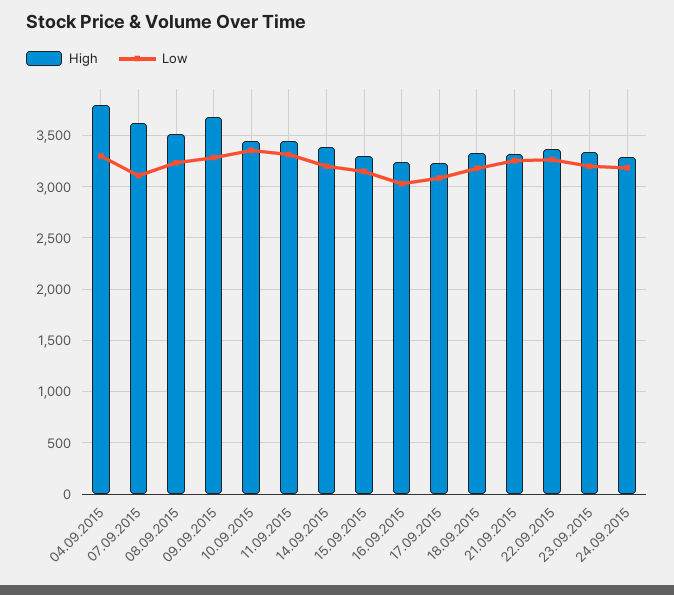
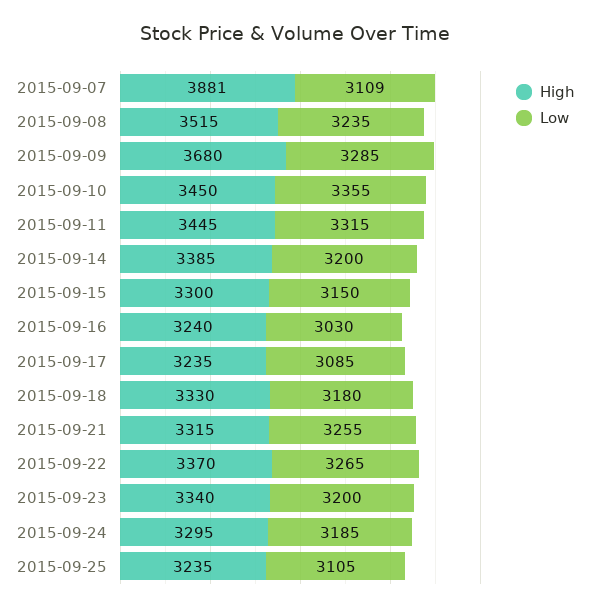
High, 04.09.2015: 3800 -> none
Low, 04.09.2015: 3300 -> none
High, 07.09.2015: 3600 -> 3881
High, 2015-09-25: none -> 3235
Low, 2015-09-25: none -> 3105

